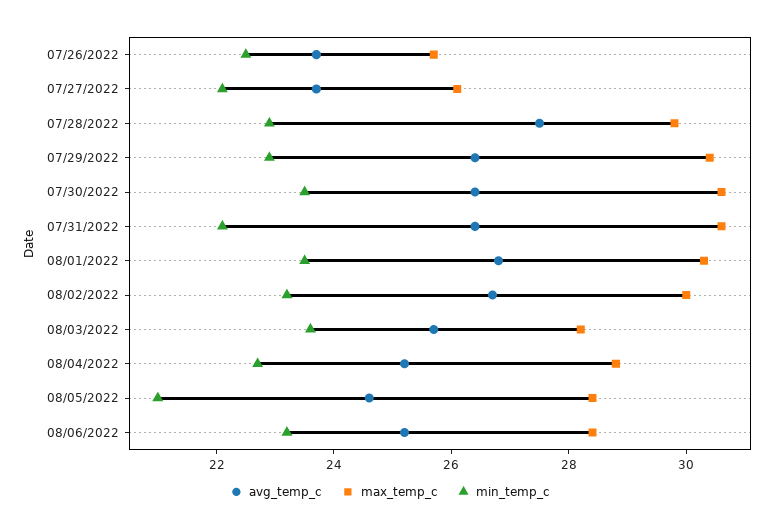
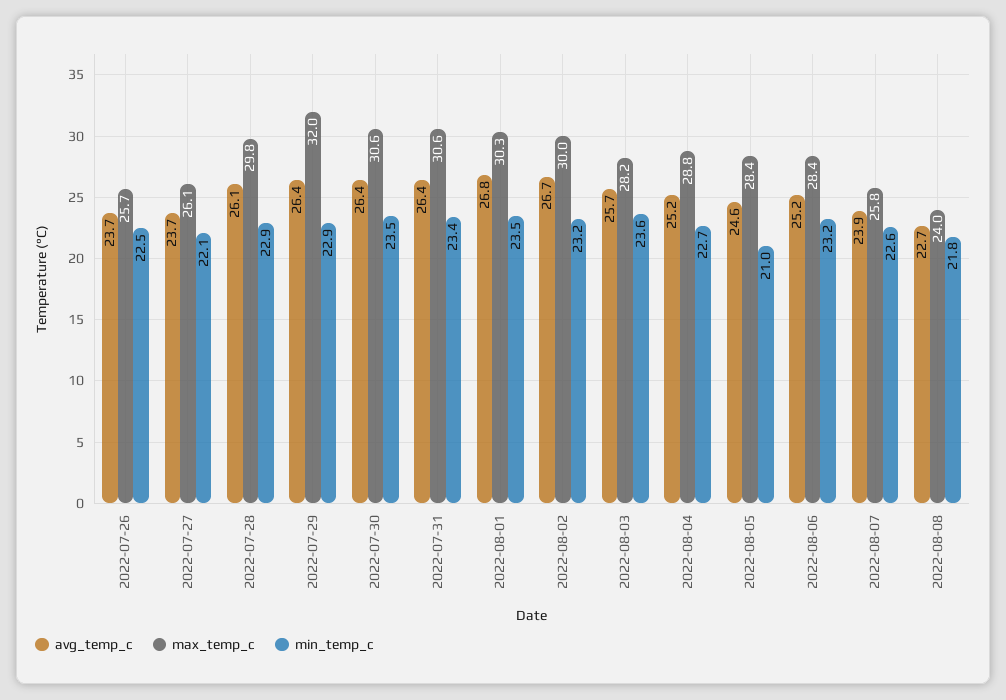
avg_temp_c, 07/28/2022: 27.5 -> 26.1
max_temp_c, 07/29/2022: 30.5 -> 32
min_temp_c, 07/31/2022: 22 -> 23.4
avg_temp_c, 2022-08-07: none -> 23.9
max_temp_c, 2022-08-07: none -> 25.8
min_temp_c, 2022-08-07: none -> 22.6
avg_temp_c, 2022-08-08: none -> 22.7
max_temp_c, 2022-08-08: none -> 24
min_temp_c, 2022-08-08: none -> 21.8

